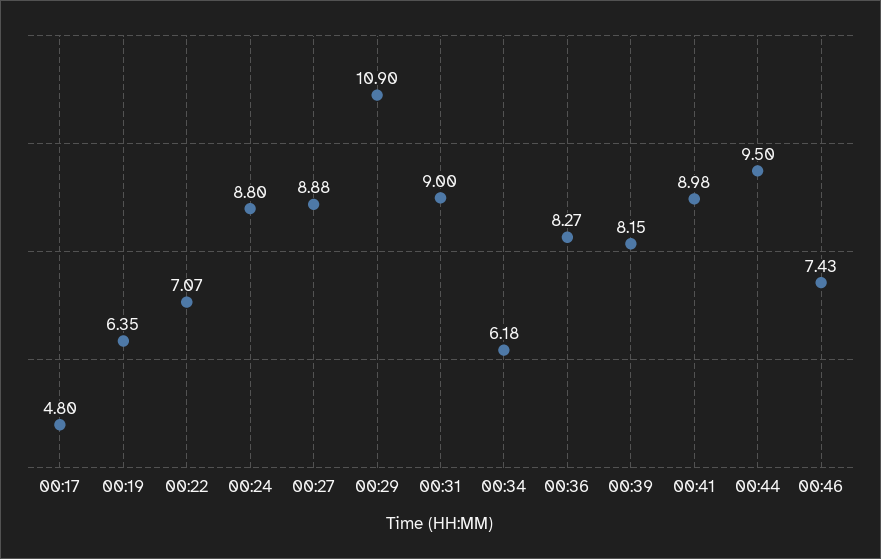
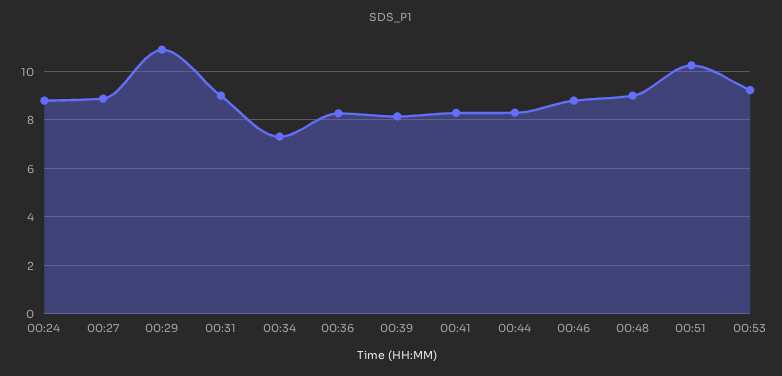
00:17: 4.8 -> none
00:19: 6.35 -> none
00:22: 7.07 -> none
00:34: 6.18 -> 7.25
00:41: 8.98 -> 8.25
00:44: 9.5 -> 8.25
00:46: 7.43 -> 8.75
00:48: none -> 9
00:51: none -> 10.25
00:53: none -> 9.25

